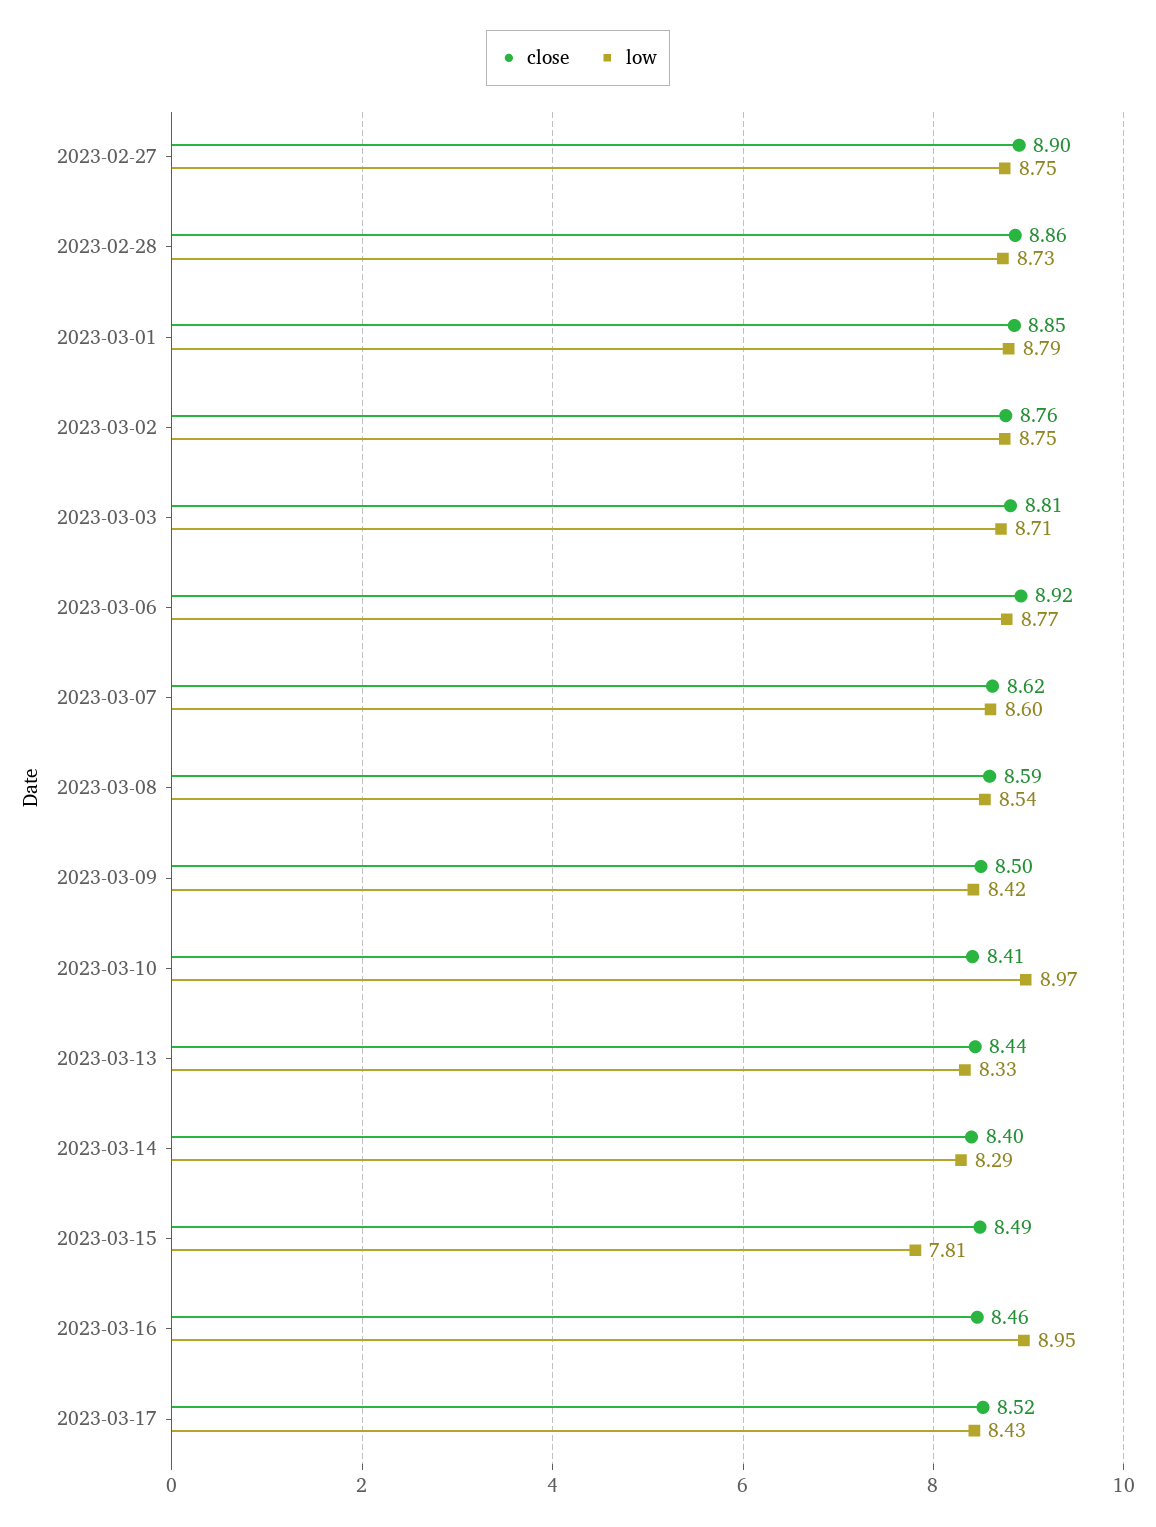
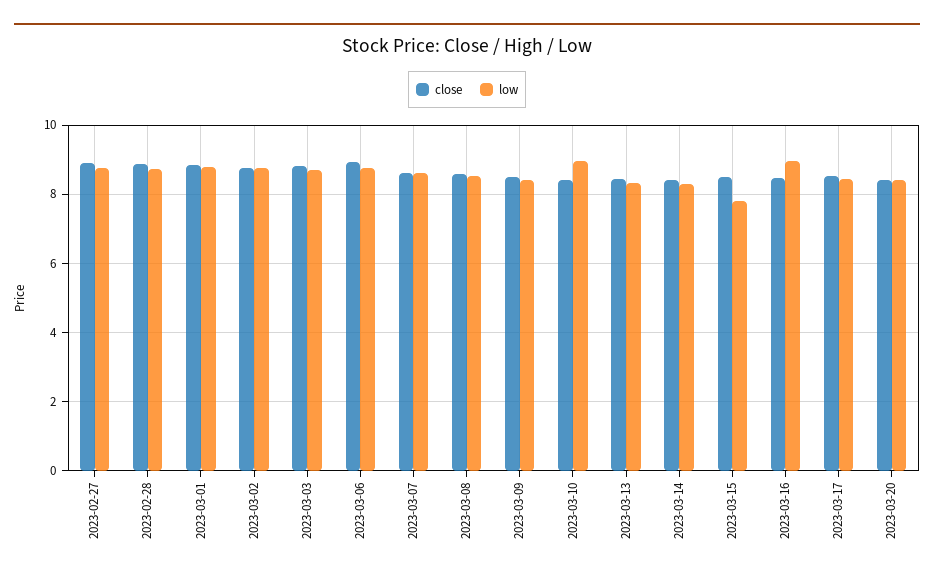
close, 2023-03-20: none -> 8.4
low, 2023-03-20: none -> 8.4

